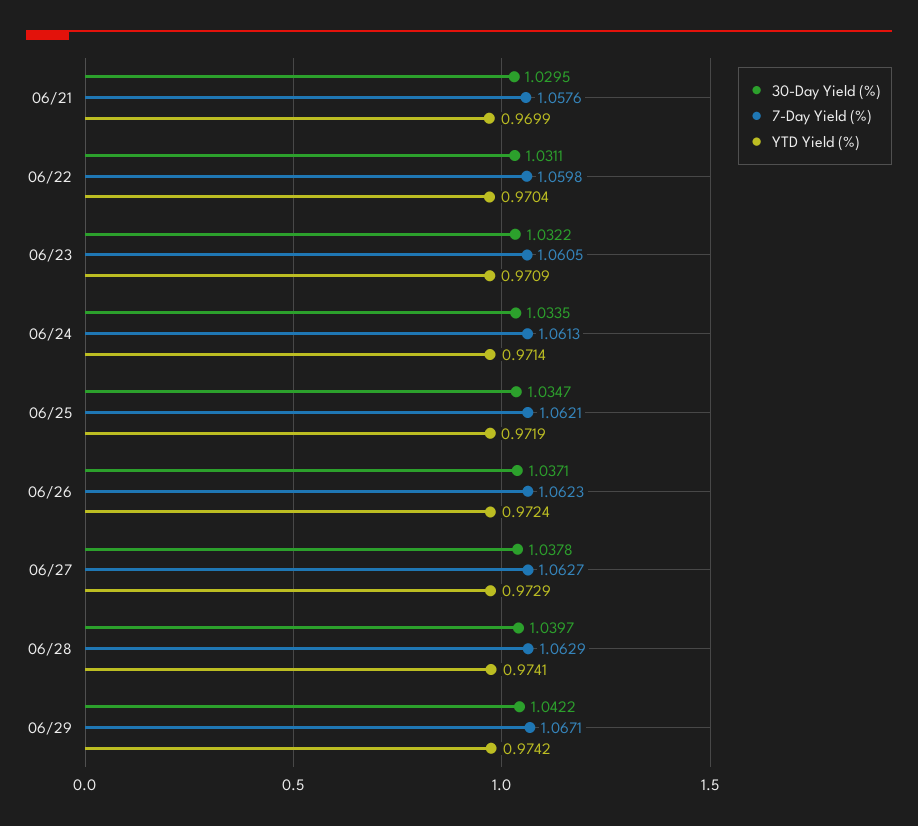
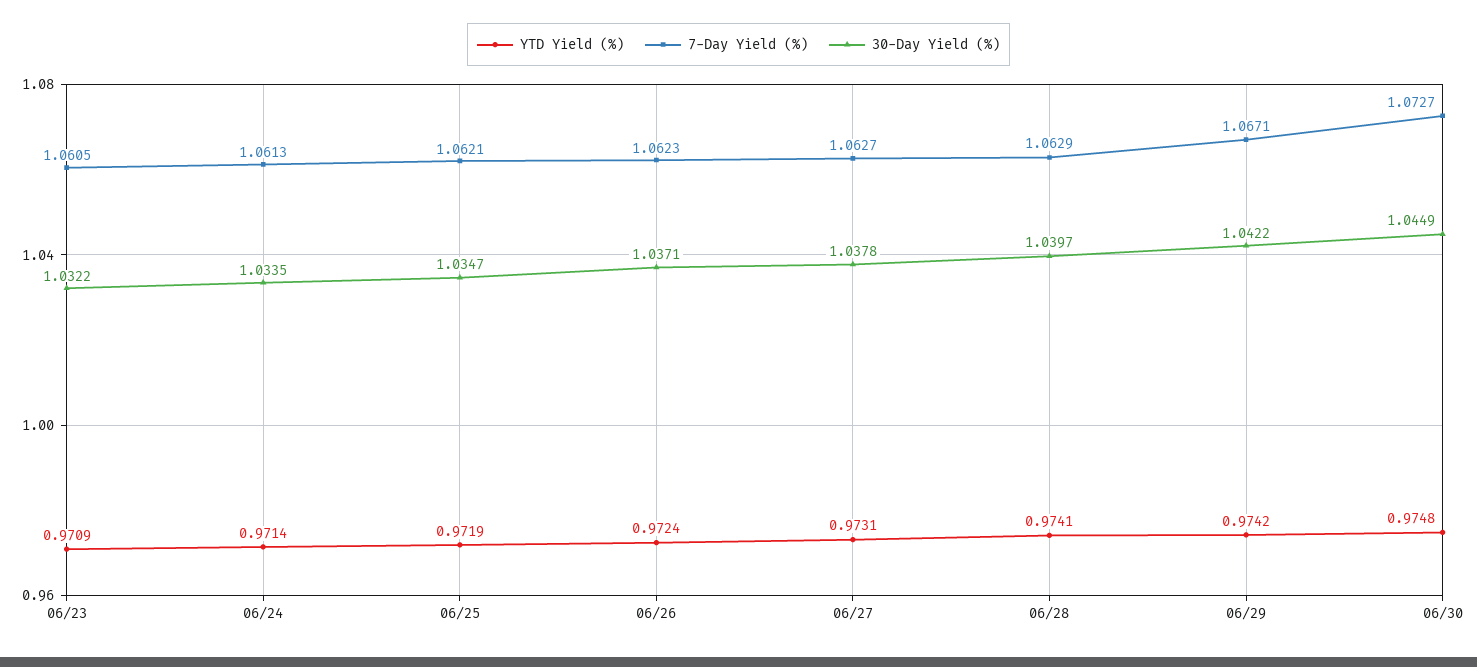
30-Day Yield (%), 06/21: 1.0295 -> none
7-Day Yield (%), 06/21: 1.0576 -> none
YTD Yield (%), 06/21: 0.9699 -> none
30-Day Yield (%), 06/22: 1.0311 -> none
7-Day Yield (%), 06/22: 1.0598 -> none
YTD Yield (%), 06/22: 0.9704 -> none
YTD Yield (%), 06/27: 0.9729 -> 0.9731
YTD Yield (%), 06/30: none -> 0.9748
7-Day Yield (%), 06/30: none -> 1.0727
30-Day Yield (%), 06/30: none -> 1.0449

